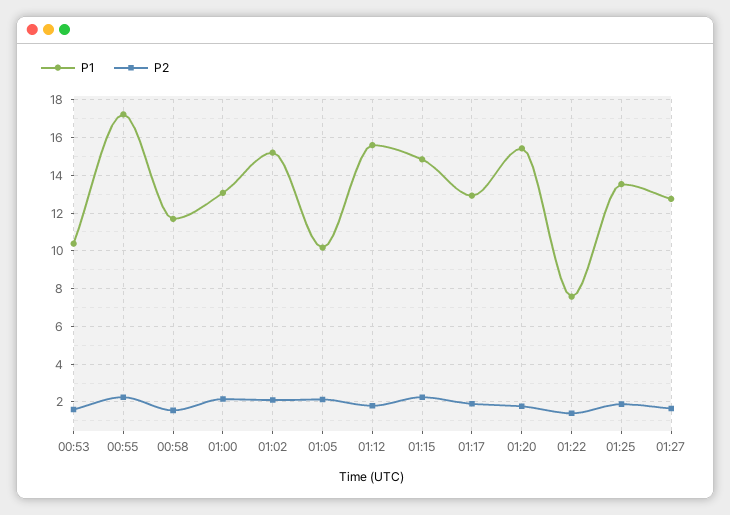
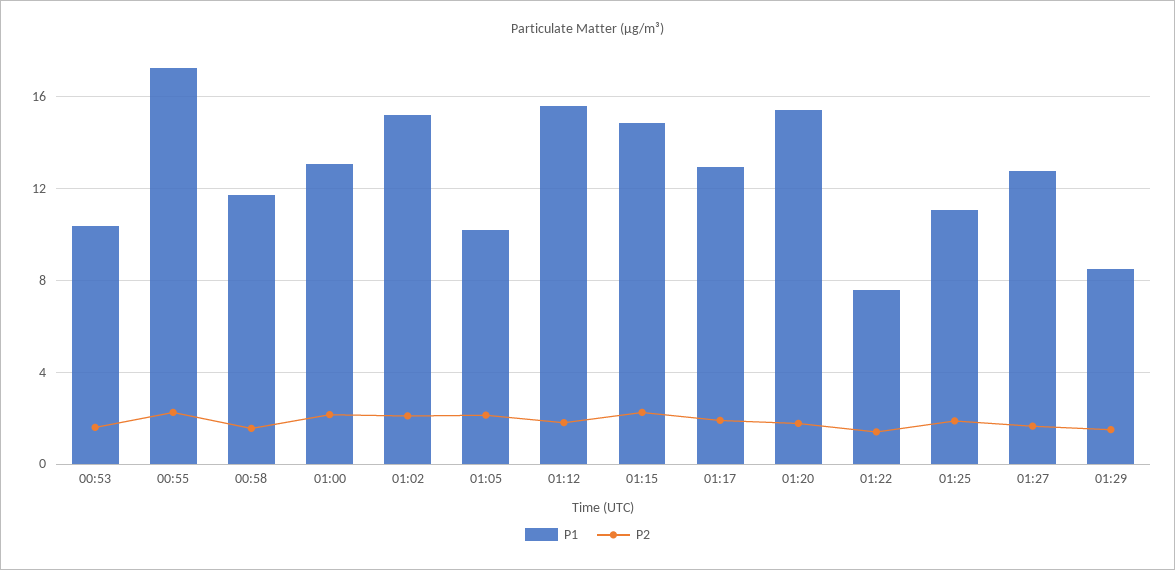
P1, 01:25: 13.5 -> 11
P1, 01:29: none -> 8.5
P2, 01:29: none -> 1.5

